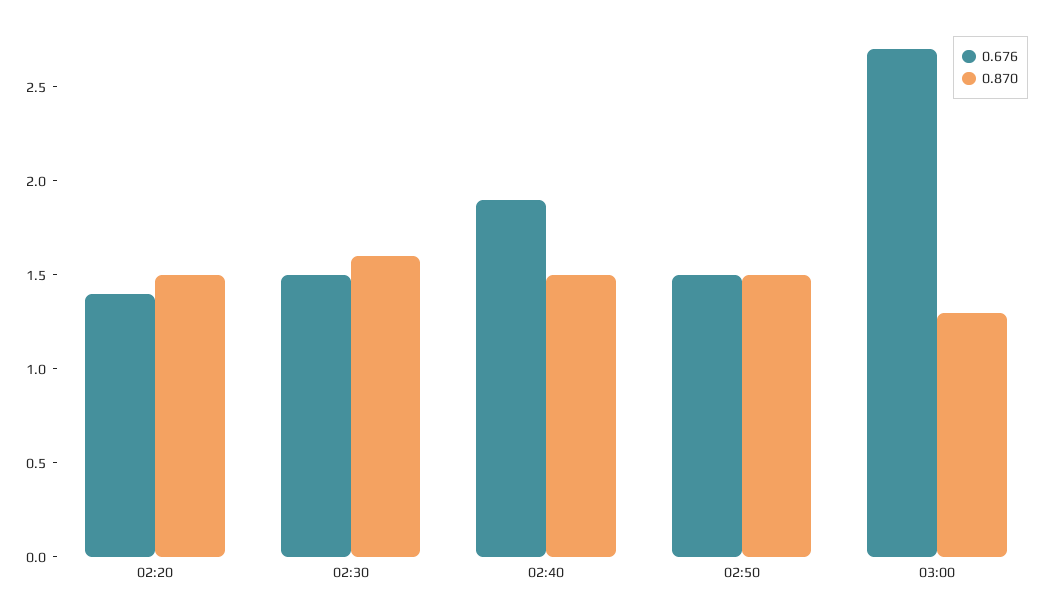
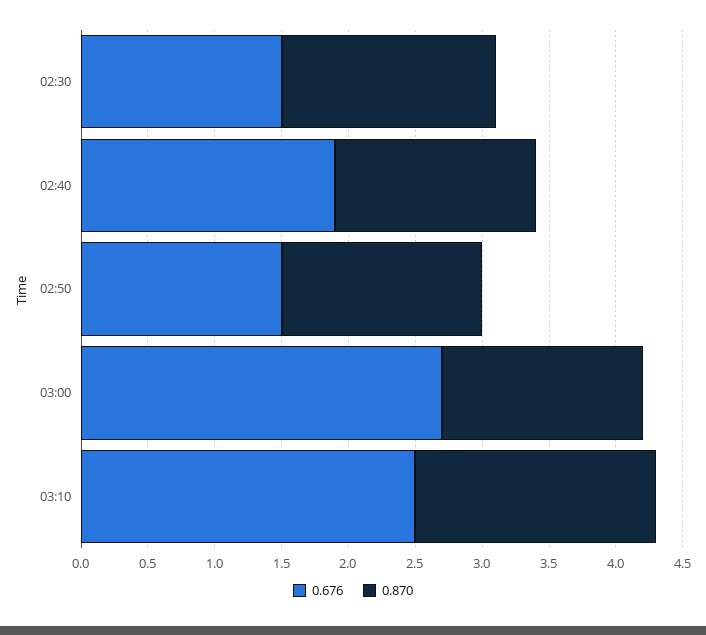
0.676, 02:20: 1.4 -> none
0.870, 02:20: 1.5 -> none
0.870, 03:00: 1.3 -> 1.5
0.676, 03:10: none -> 2.5
0.870, 03:10: none -> 1.8

